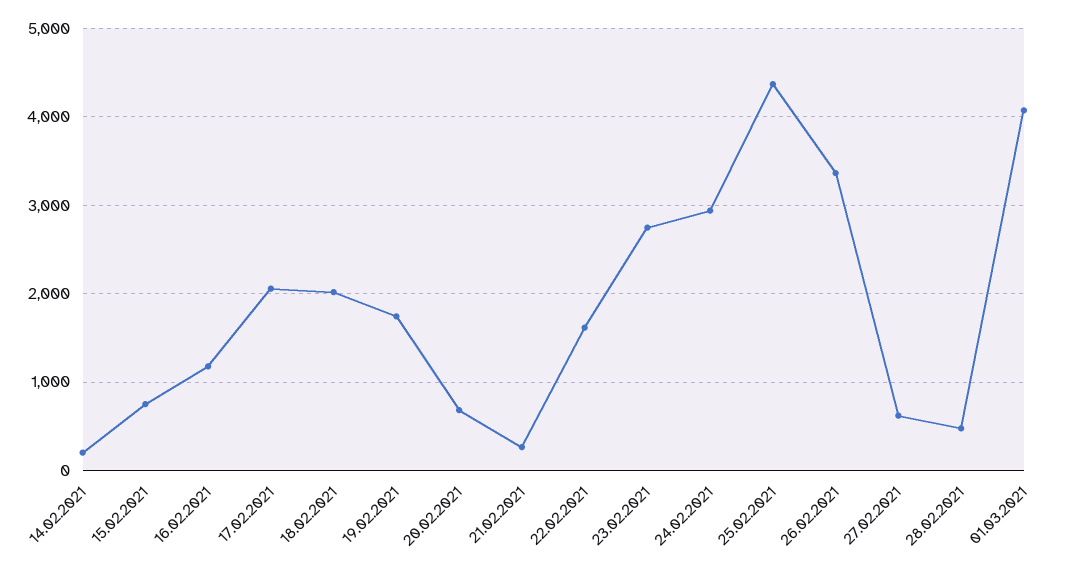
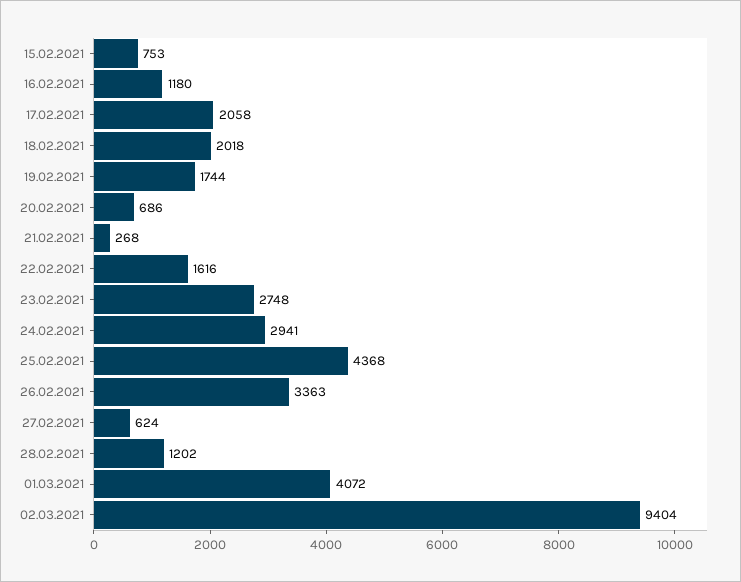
14.02.2021: 200 -> none
28.02.2021: 500 -> 1202
02.03.2021: none -> 9404

